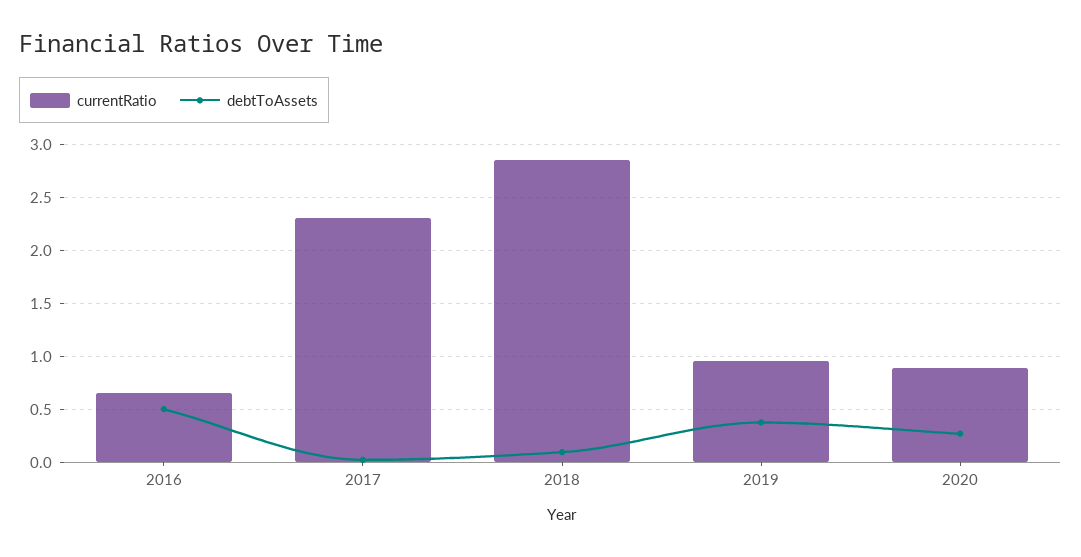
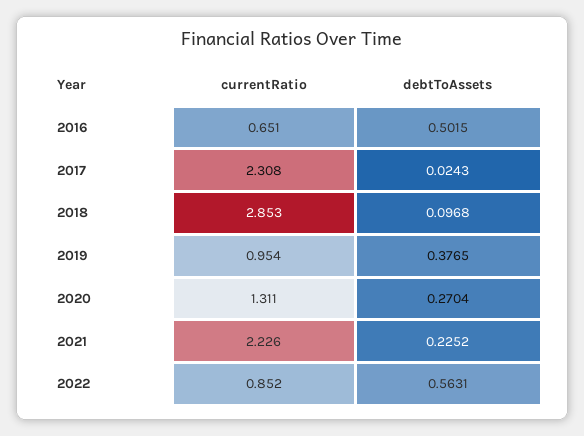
currentRatio, 2020: 0.9 -> 1.311
currentRatio, 2021: none -> 2.226
debtToAssets, 2021: none -> 0.2252
currentRatio, 2022: none -> 0.852
debtToAssets, 2022: none -> 0.5631

